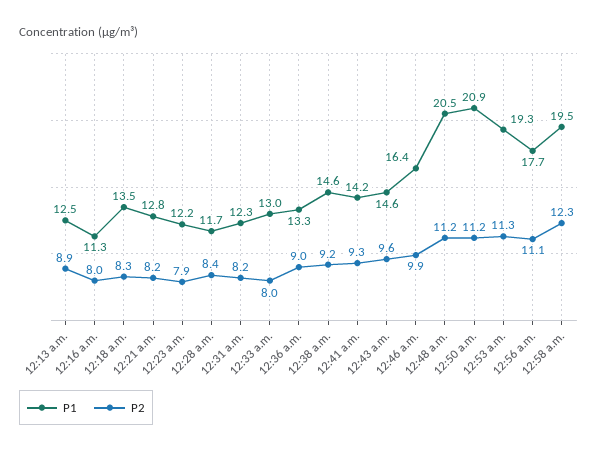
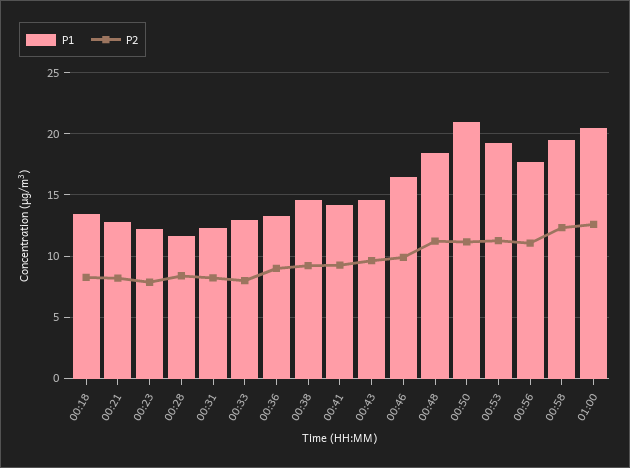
P1, 12:13 a.m.: 12.5 -> none
P2, 12:13 a.m.: 8.9 -> none
P1, 12:16 a.m.: 11.3 -> none
P2, 12:16 a.m.: 8 -> none
P1, 12:48 a.m.: 20.5 -> 18.5
P1, 01:00: none -> 20.5
P2, 01:00: none -> 12.5

